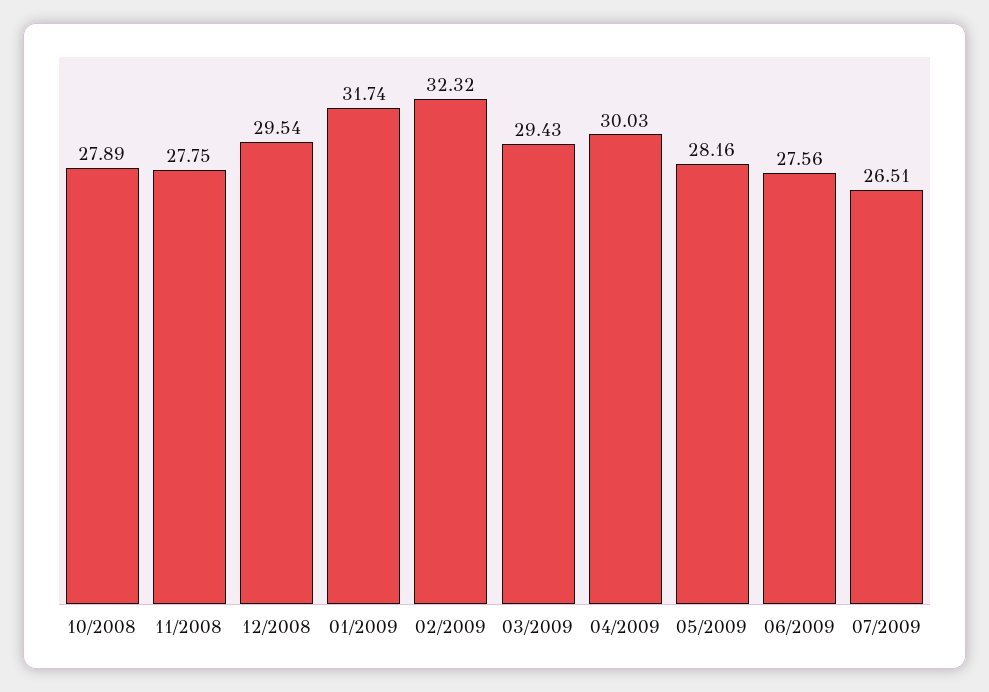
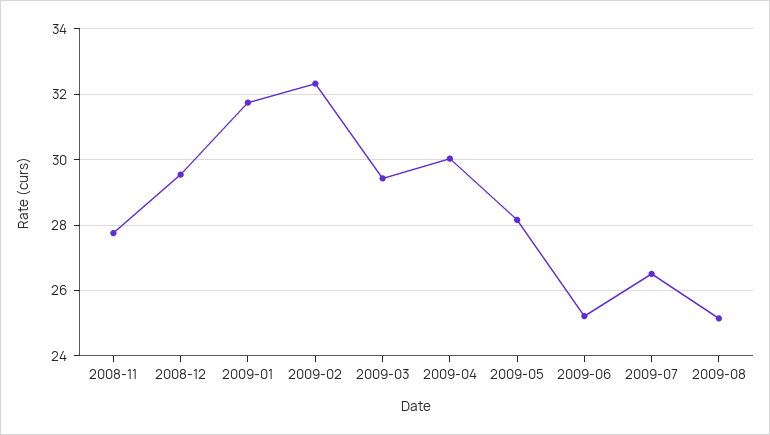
10/2008: 27.89 -> none
06/2009: 27.56 -> 25.2
2009-08: none -> 25.2

